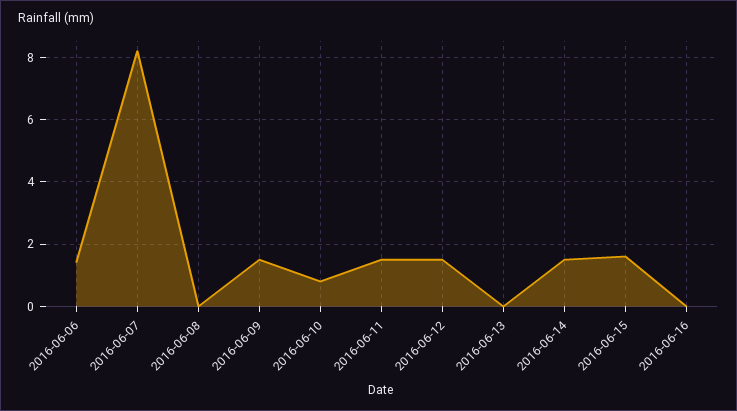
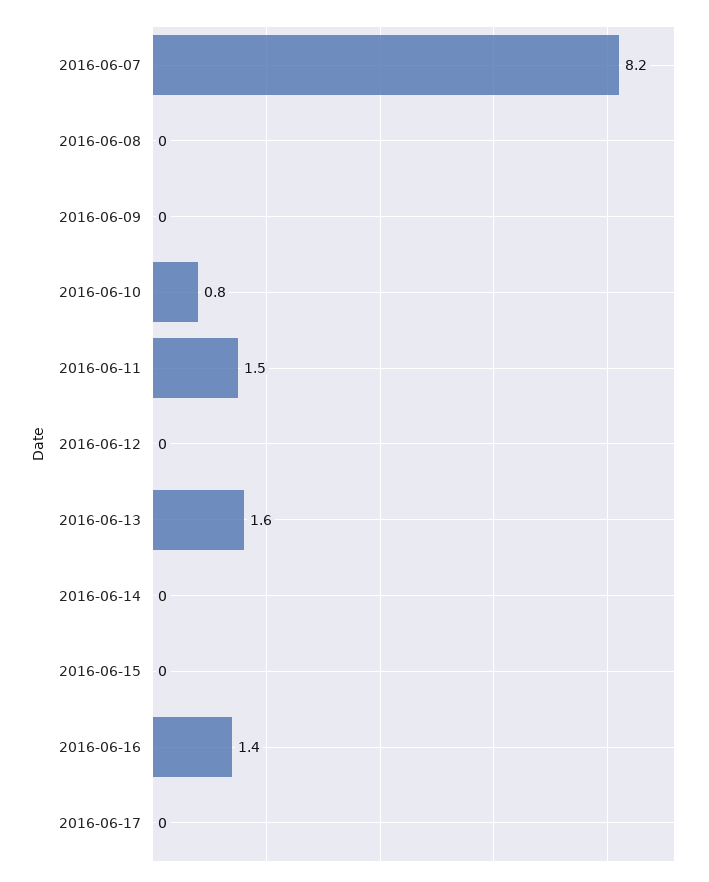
2016-06-06: 1.5 -> none
2016-06-09: 1.5 -> 0
2016-06-12: 1.5 -> 0
2016-06-13: 0 -> 1.6
2016-06-14: 1.5 -> 0
2016-06-15: 1.5 -> 0
2016-06-16: 0 -> 1.4
2016-06-17: none -> 0

